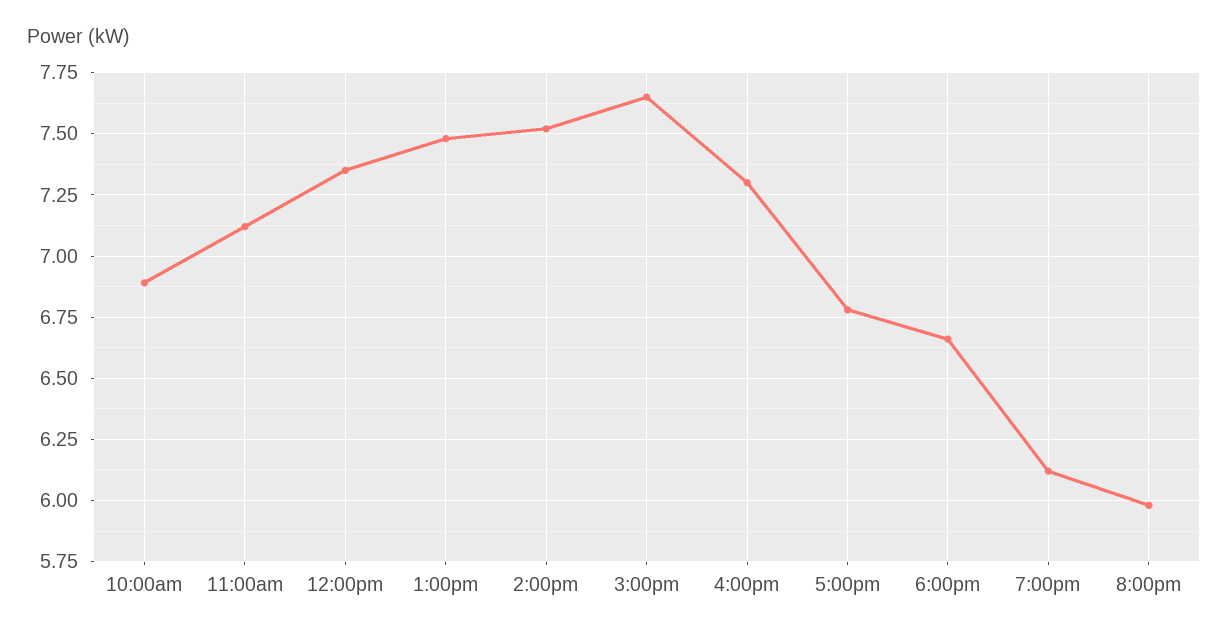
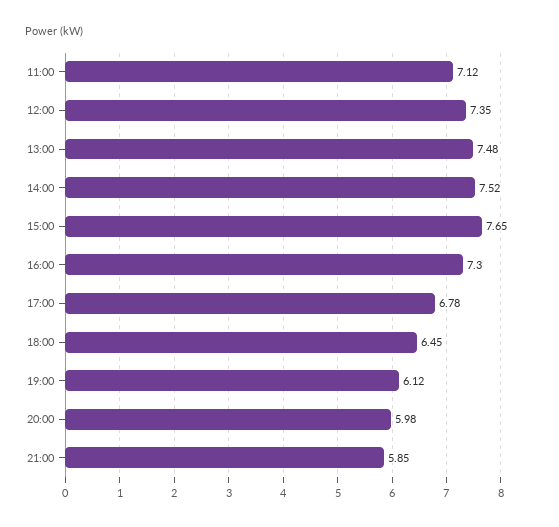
10:00am: 6.9 -> none
6:00pm: 6.65 -> 6.45
21:00: none -> 5.85

